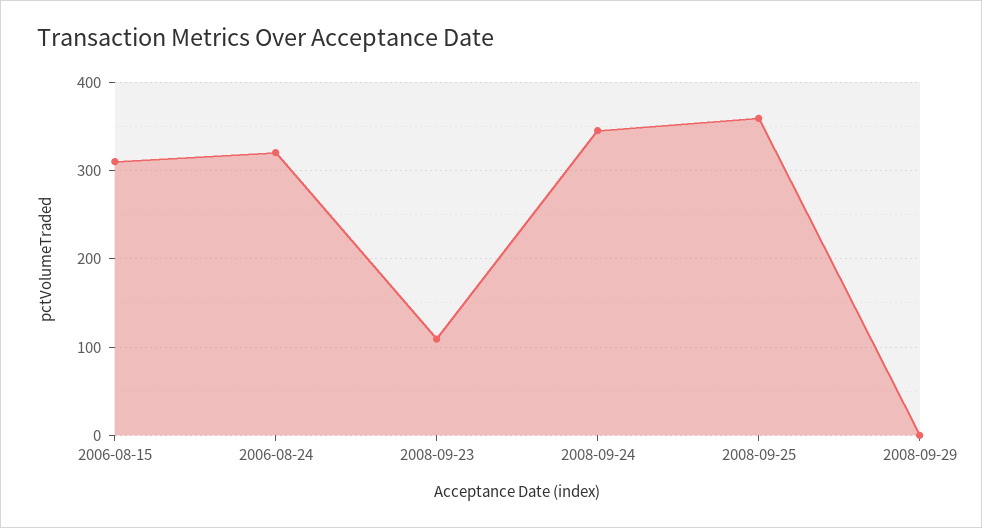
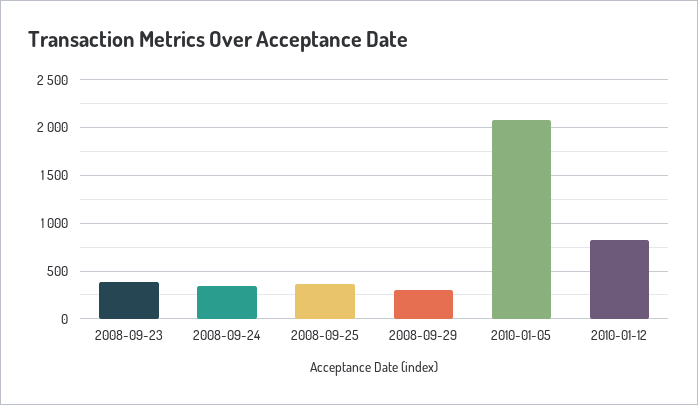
2006-08-15: 310 -> none
2006-08-24: 320 -> none
2008-09-23: 110 -> 400
2008-09-29: 0 -> 300
2010-01-05: none -> 2100
2010-01-12: none -> 800

